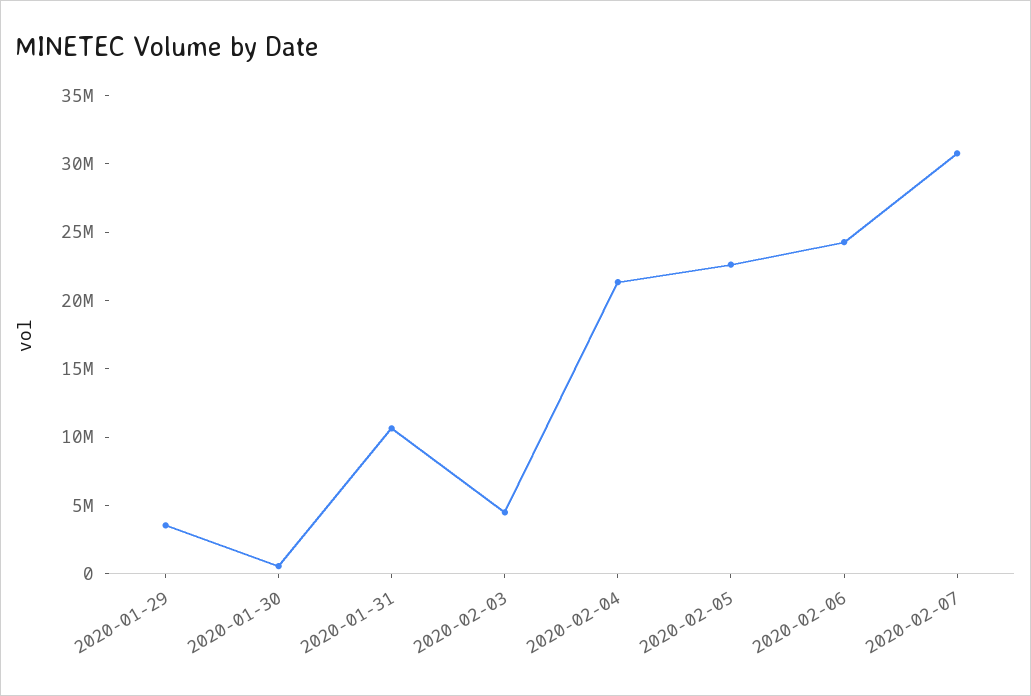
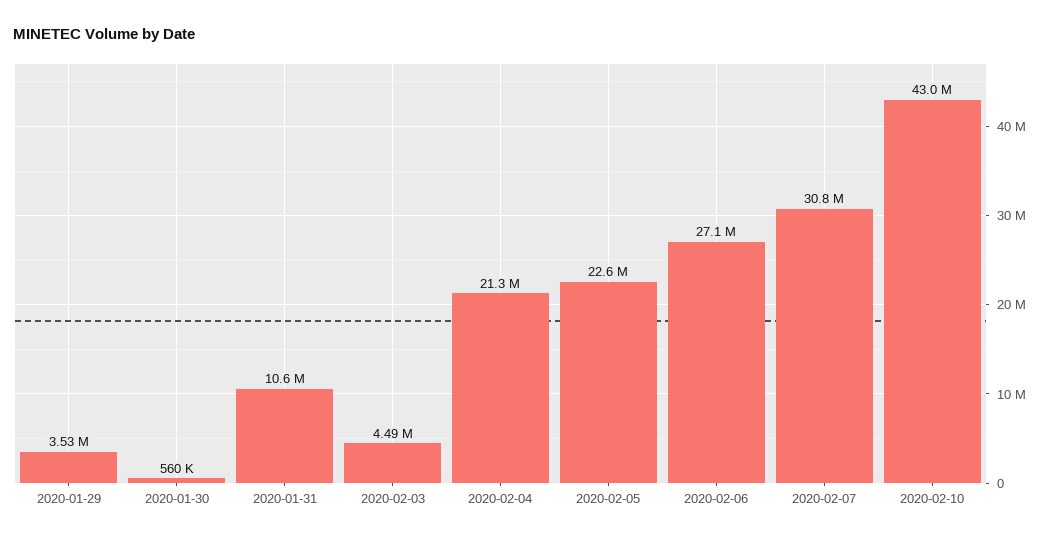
2020-02-06: 24000000 -> 27100000
2020-02-10: none -> 43000000

